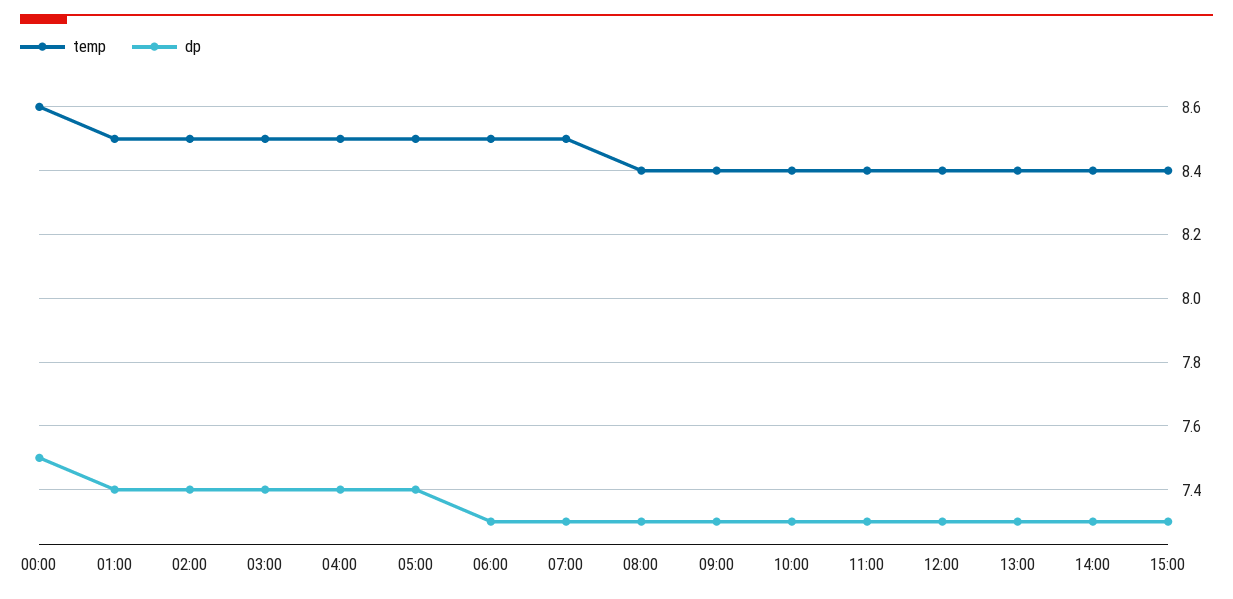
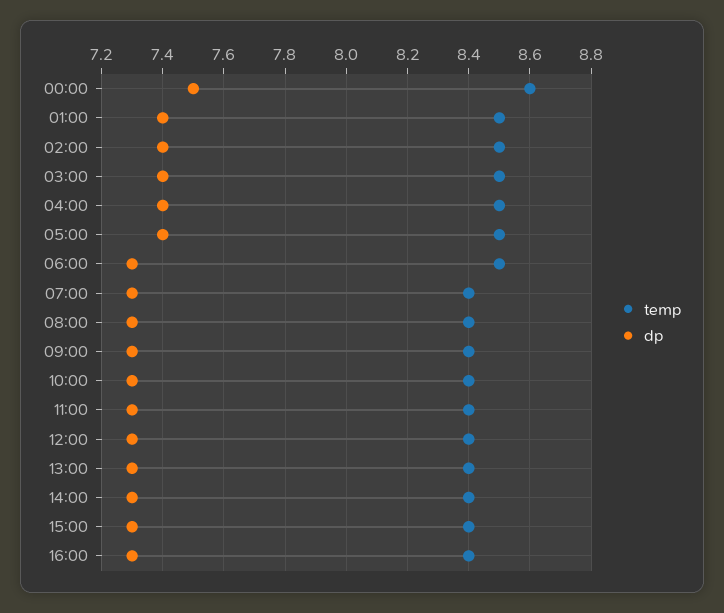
temp, 07:00: 8.5 -> 8.4
temp, 16:00: none -> 8.4
dp, 16:00: none -> 7.3

